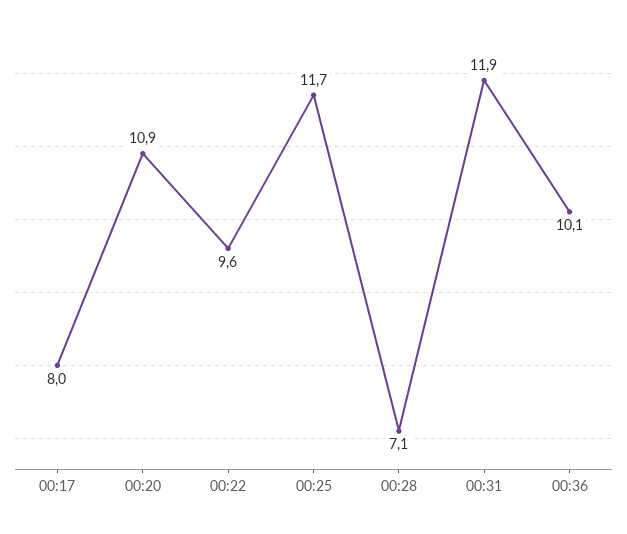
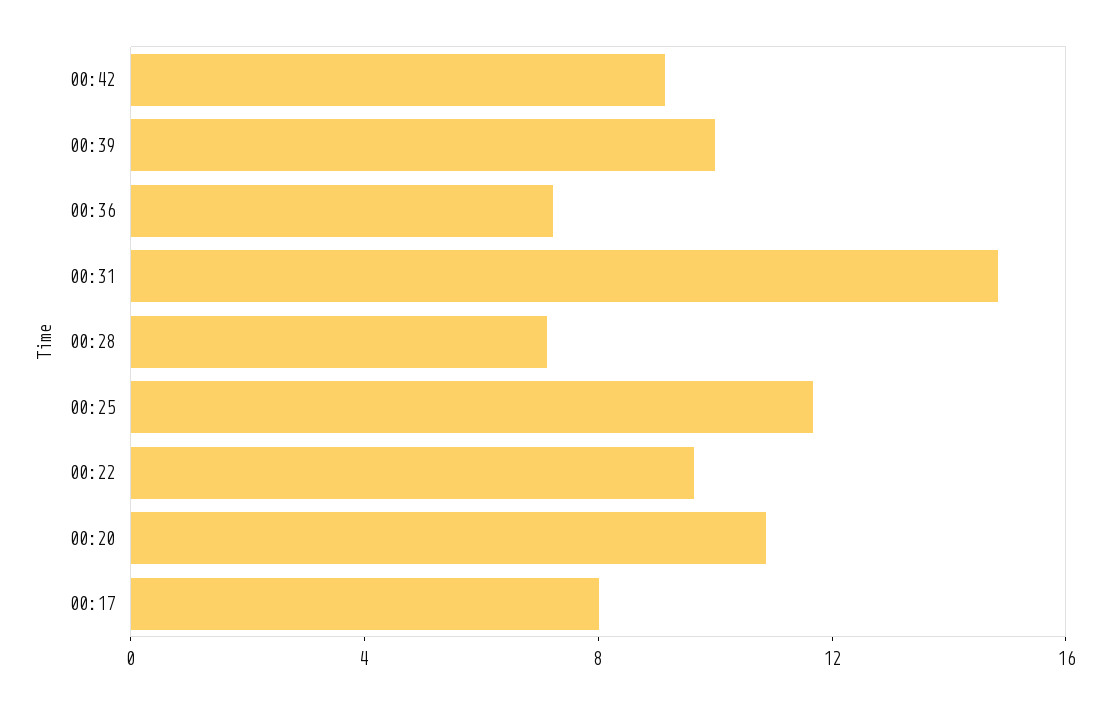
00:31: 11.9 -> 15
00:36: 10.1 -> 7
00:42: none -> 9
00:39: none -> 10

